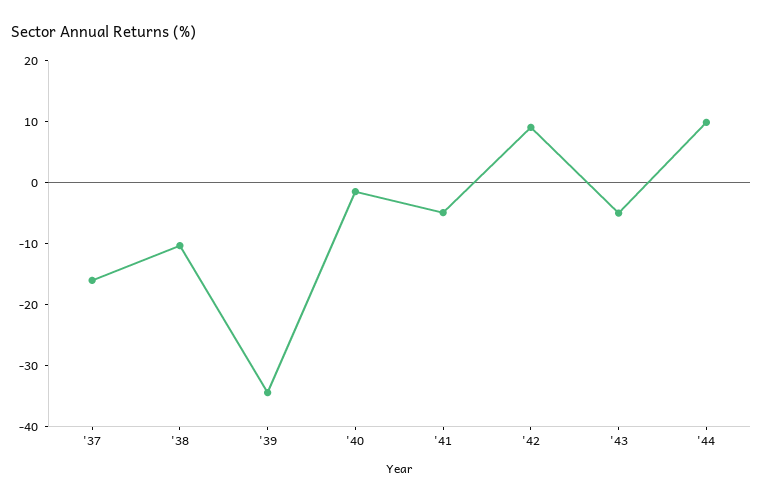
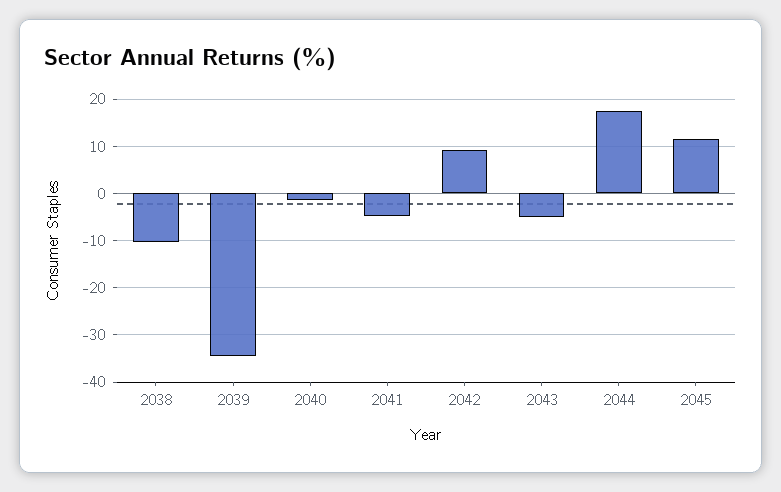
'37: -16 -> none
'44: 10 -> 18
2045: none -> 12

